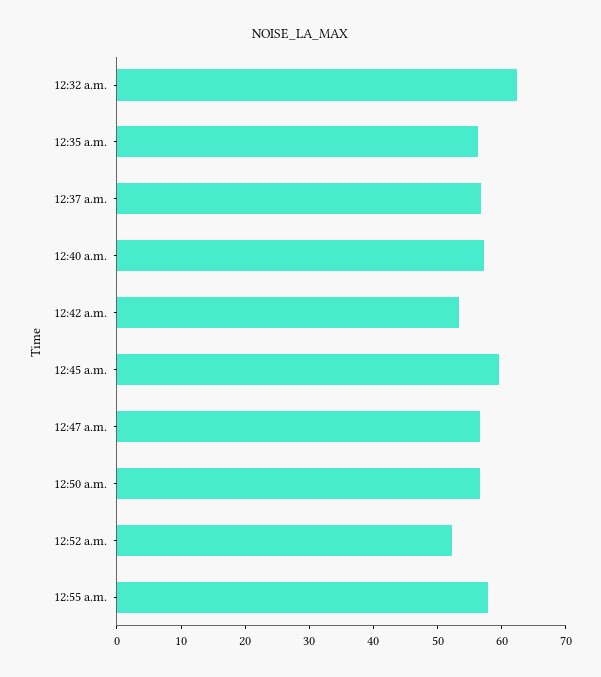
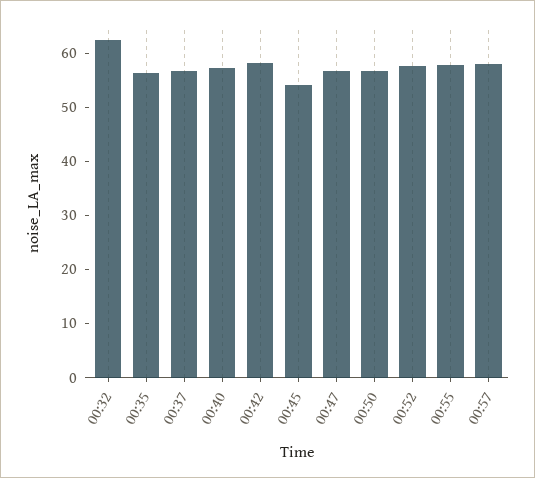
12:42 a.m.: 54 -> 58
12:45 a.m.: 60 -> 54
12:52 a.m.: 52 -> 58
00:57: none -> 58

